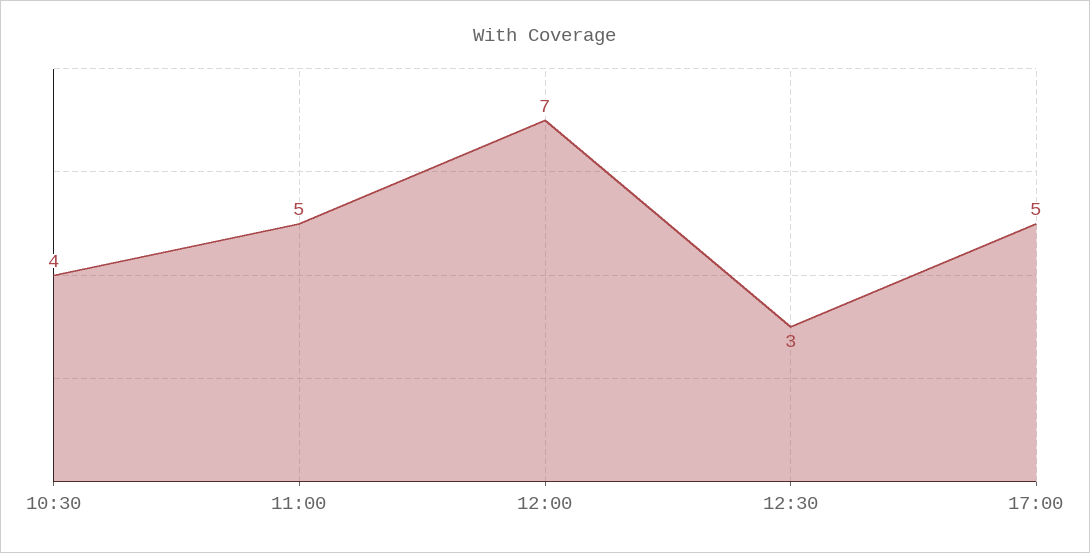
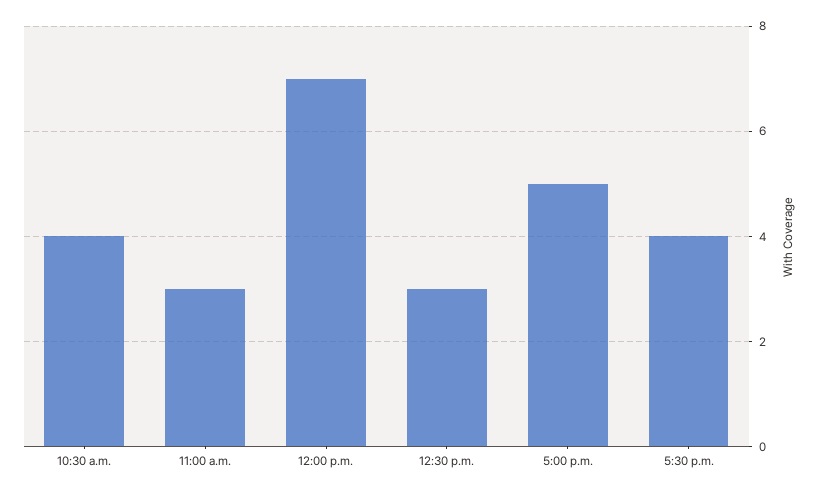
11:00: 5 -> 3
5:30 p.m.: none -> 4

